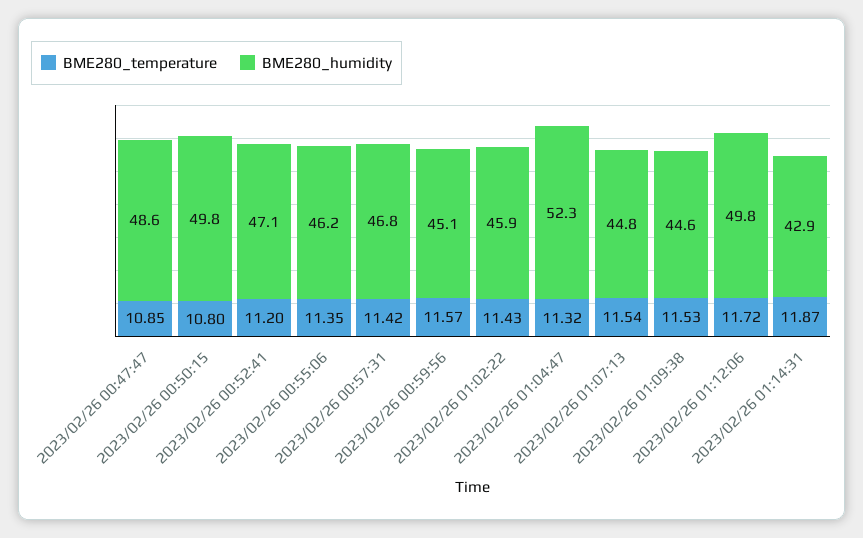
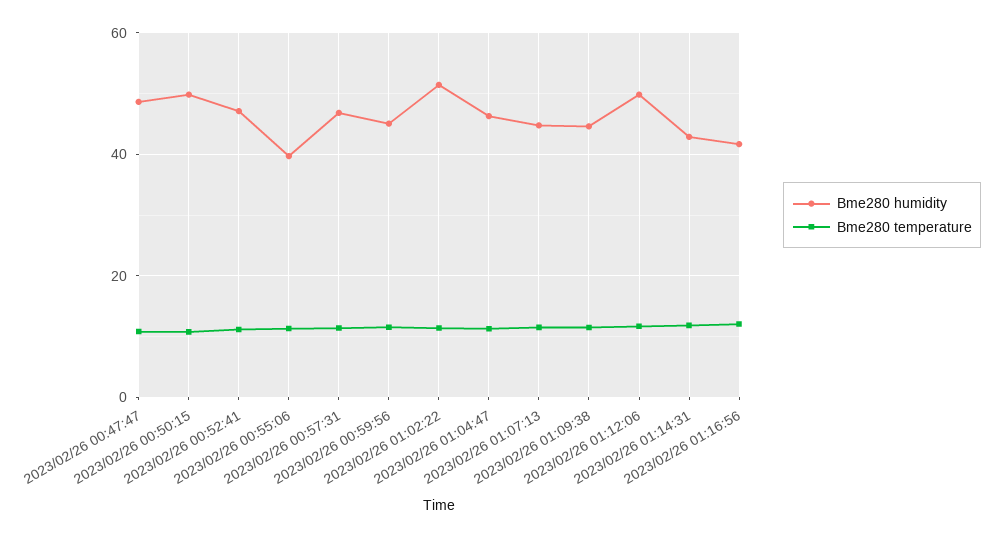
BME280_humidity, 2023/02/26 00:55:06: 46.2 -> 40
BME280_humidity, 2023/02/26 01:02:22: 45.9 -> 52
BME280_humidity, 2023/02/26 01:04:47: 52.3 -> 46
BME280_humidity, 2023/02/26 01:16:56: none -> 42
BME280_temperature, 2023/02/26 01:16:56: none -> 12

